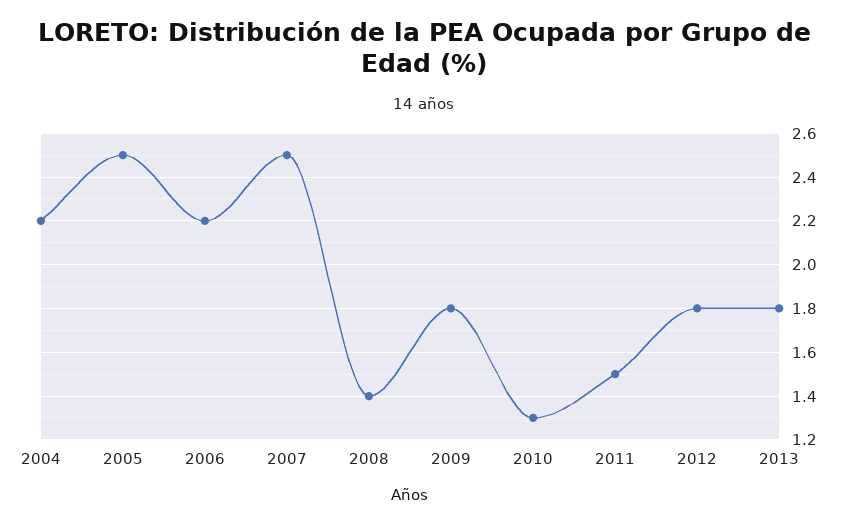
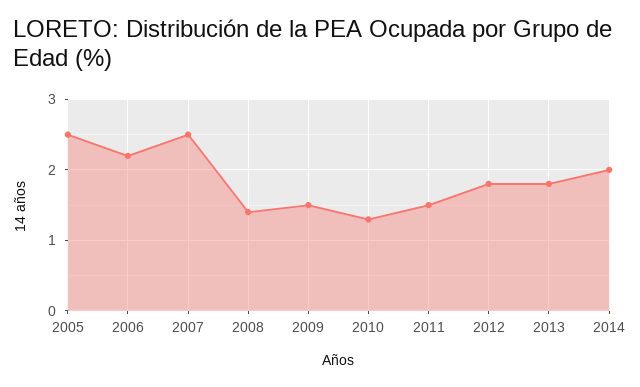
2004: 2.2 -> none
2009: 1.8 -> 1.5
2014: none -> 2

